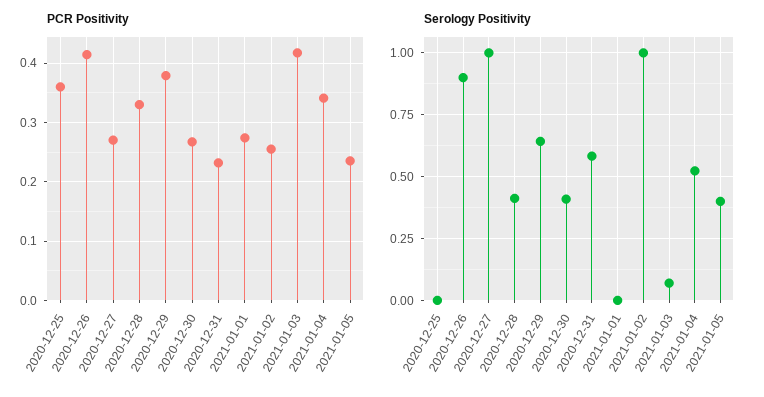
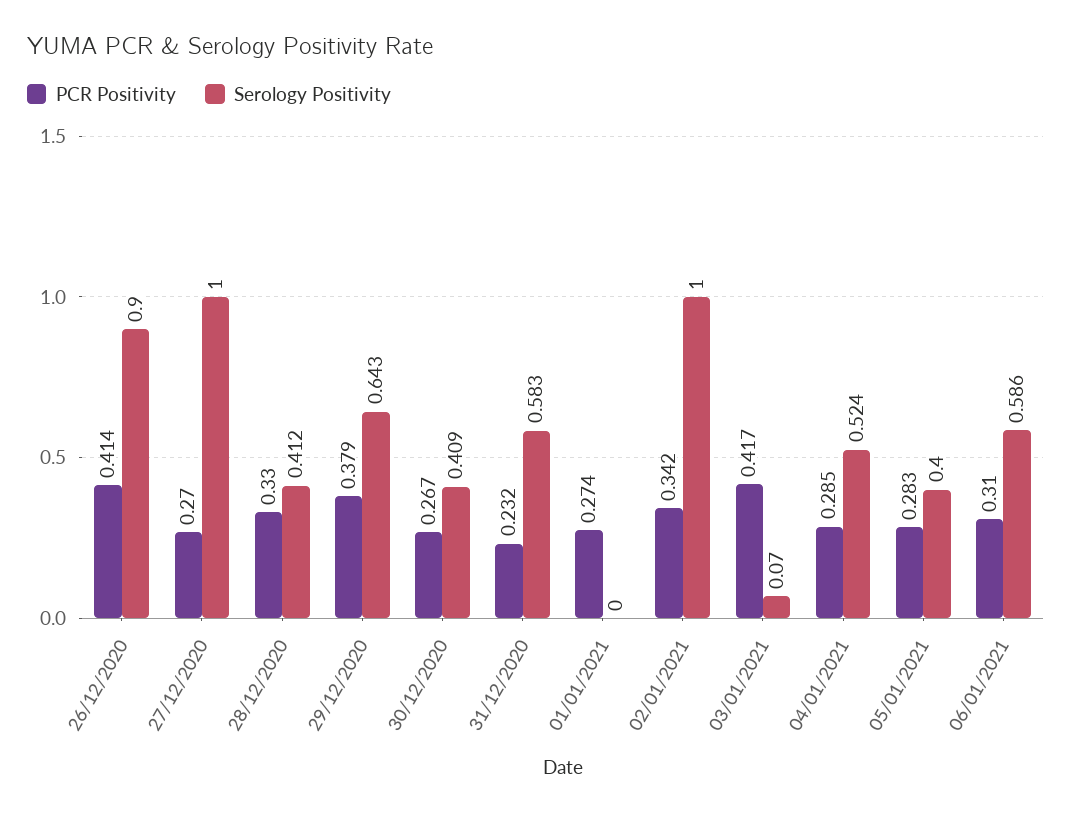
PCR Positivity, 2020-12-25: 0.36 -> none
PCR Positivity, 2021-01-02: 0.26 -> 0.342
PCR Positivity, 2021-01-04: 0.34 -> 0.285
PCR Positivity, 2021-01-05: 0.24 -> 0.283
Serology Positivity, 2020-12-25: 0 -> none
PCR Positivity, 06/01/2021: none -> 0.31
Serology Positivity, 06/01/2021: none -> 0.586

